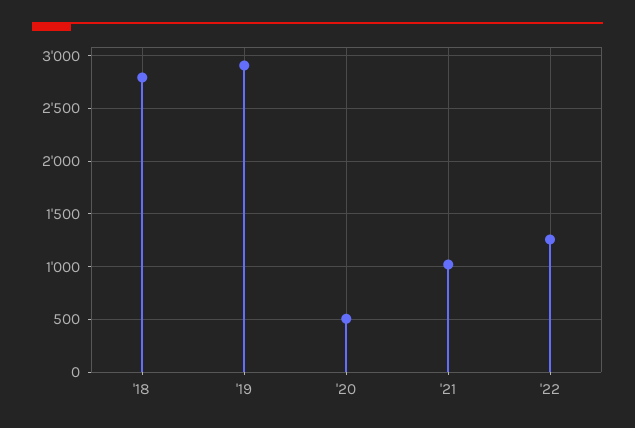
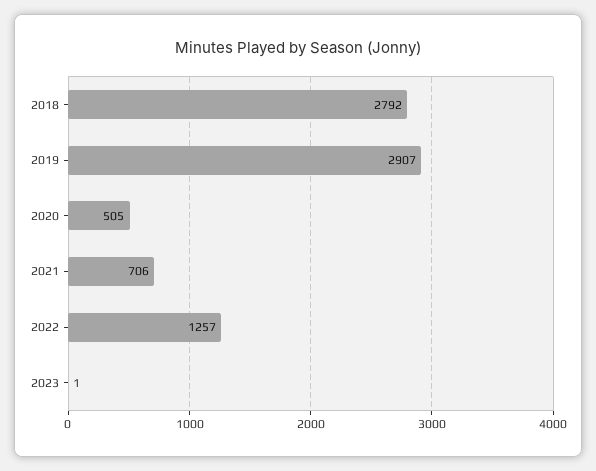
'21: 1000 -> 706
2023: none -> 1

